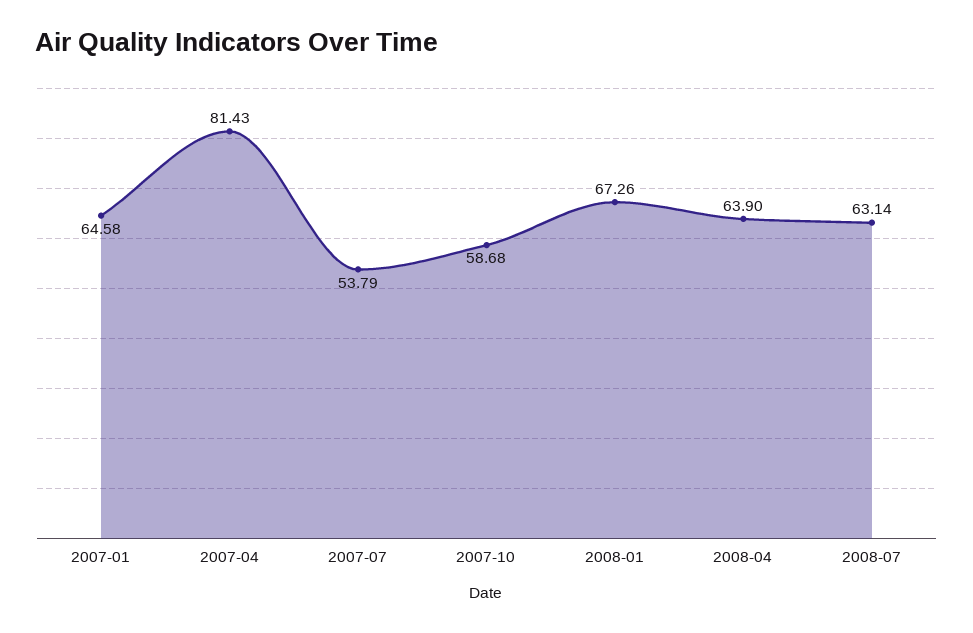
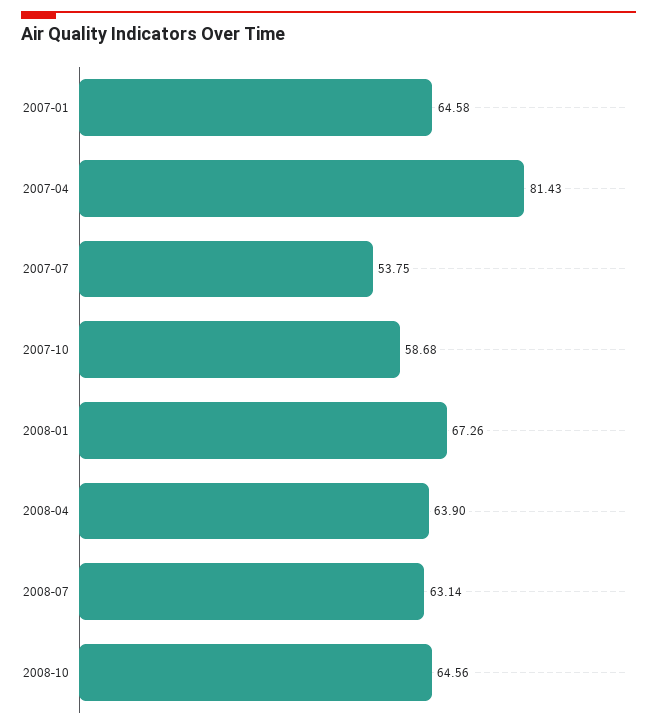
2007-07: 53.79 -> 53.75
2008-10: none -> 64.56

